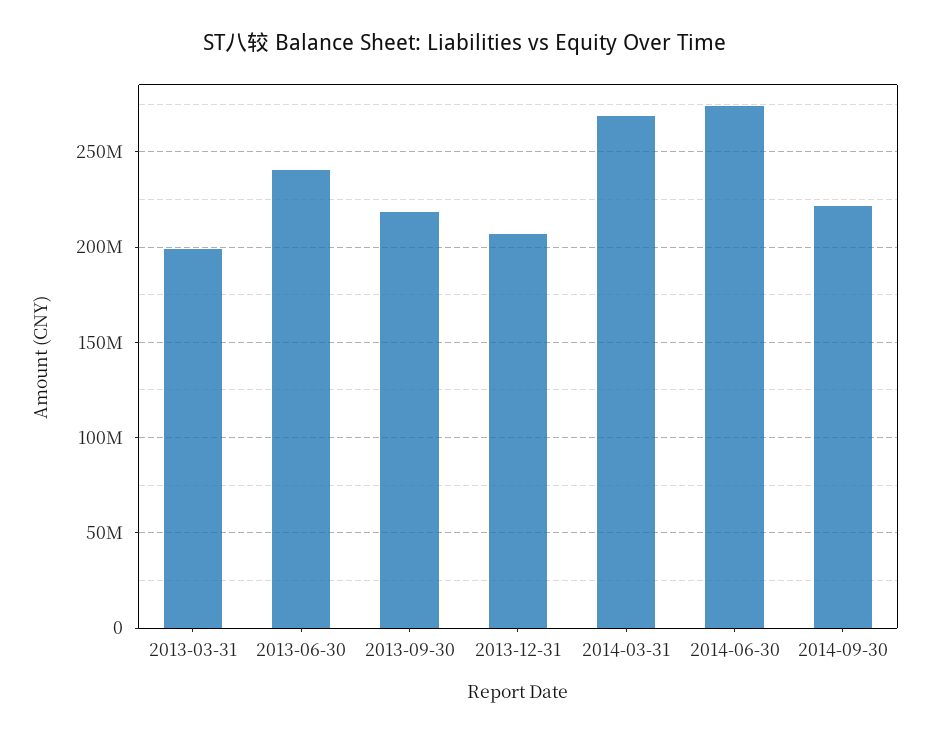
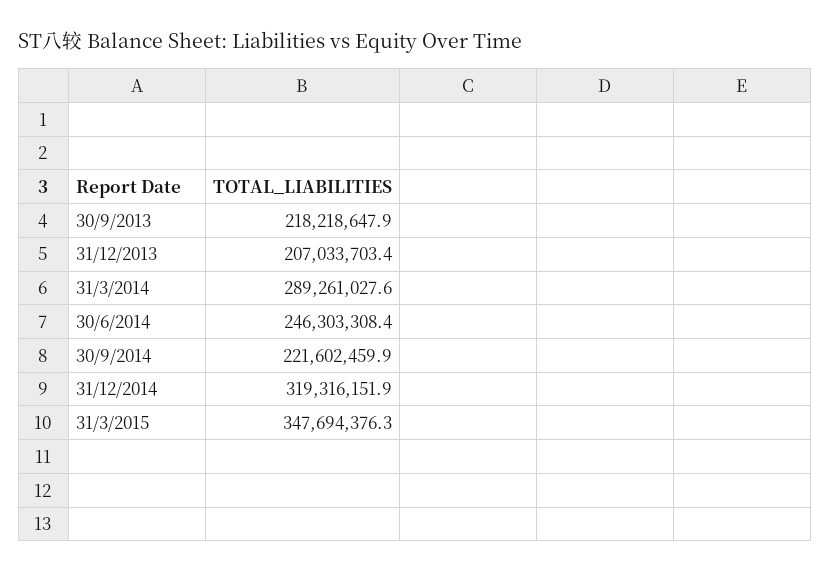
2013-03-31: 200000000 -> none
2013-06-30: 240000000 -> none
2014-03-31: 270000000 -> 289261027.6
2014-06-30: 275000000 -> 246303308.4
31/12/2014: none -> 319316151.9
31/3/2015: none -> 347694376.3

